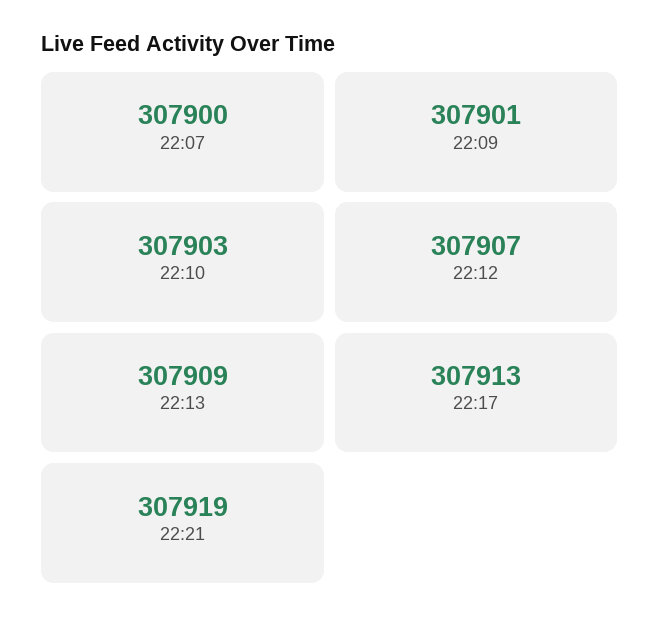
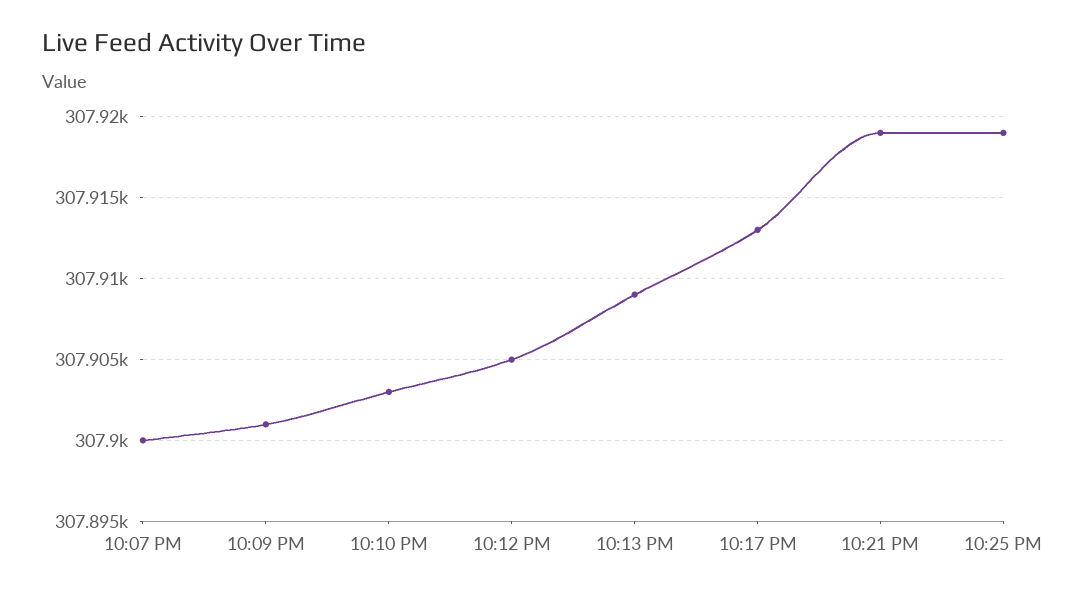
22:12: 307907 -> 307905
10:25 PM: none -> 307919

